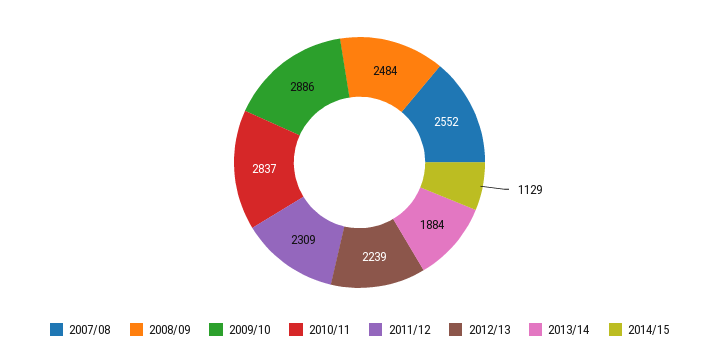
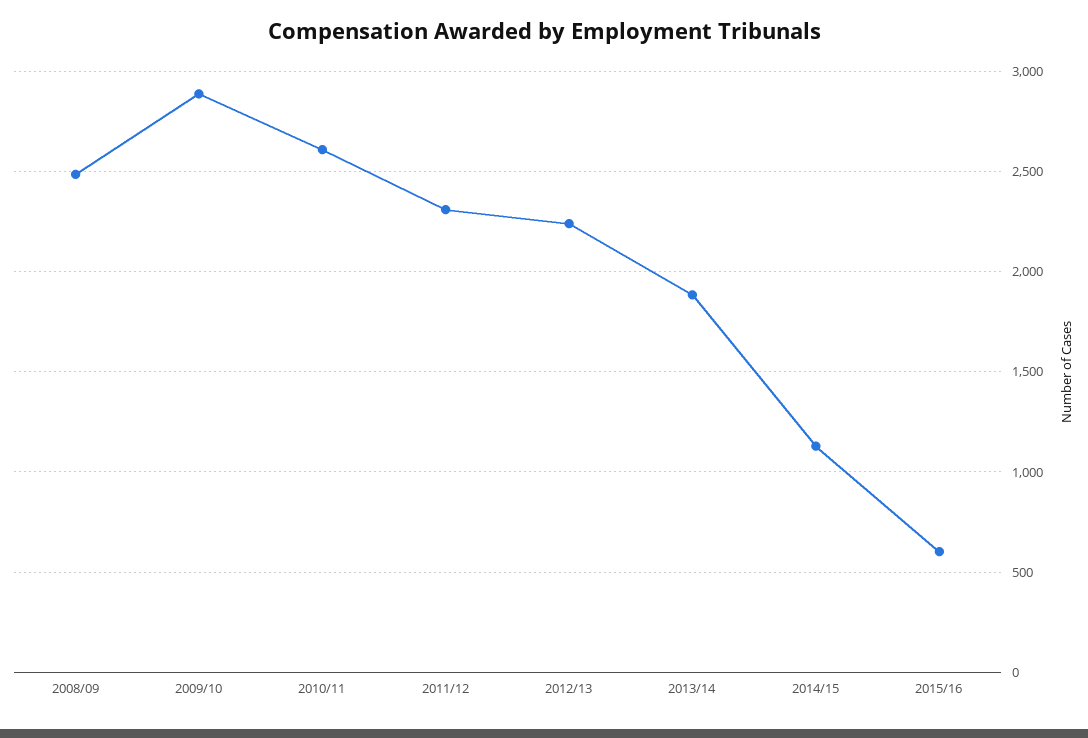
2007/08: 2552 -> none
2010/11: 2837 -> 2600
2015/16: none -> 600

